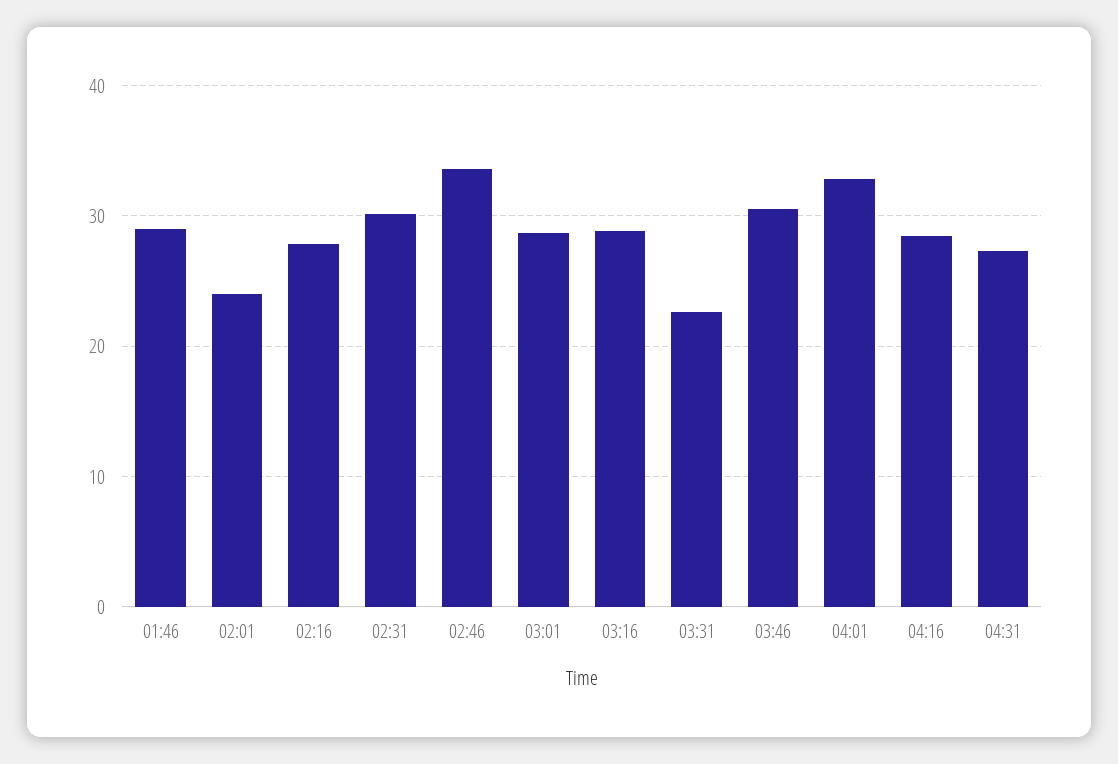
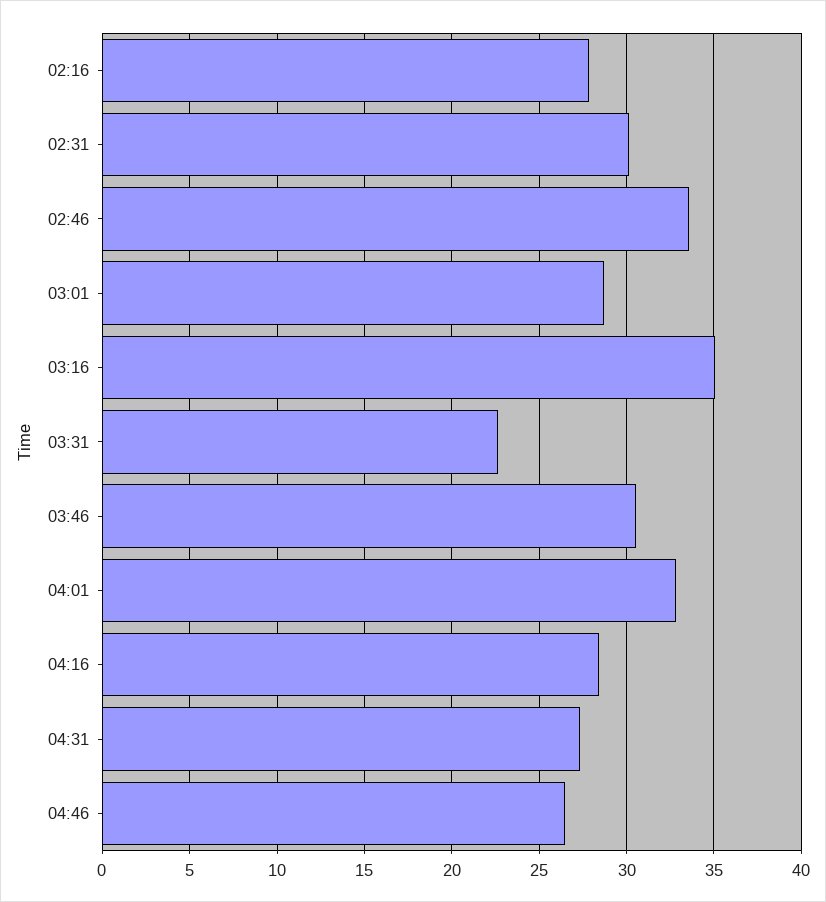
01:46: 29 -> none
02:01: 24 -> none
03:16: 29 -> 35
04:46: none -> 26.5

